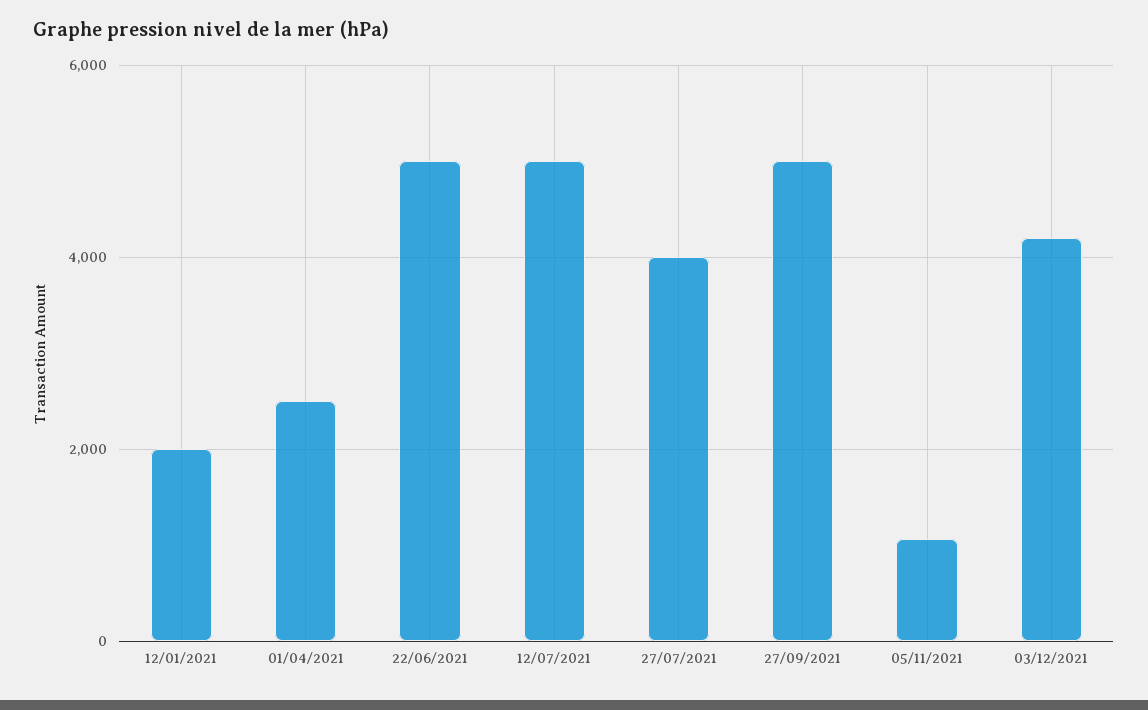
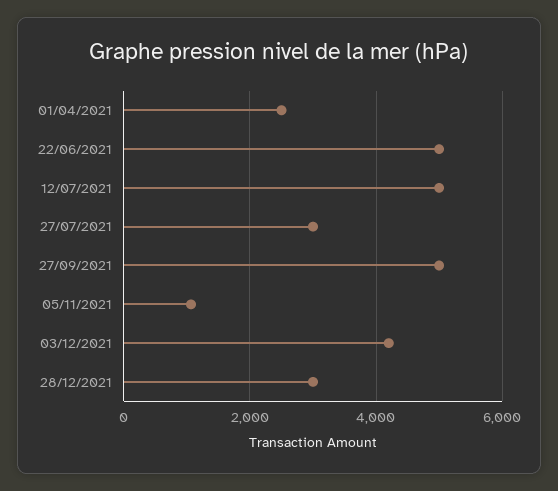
12/01/2021: 2000 -> none
27/07/2021: 4000 -> 3000
28/12/2021: none -> 3000

